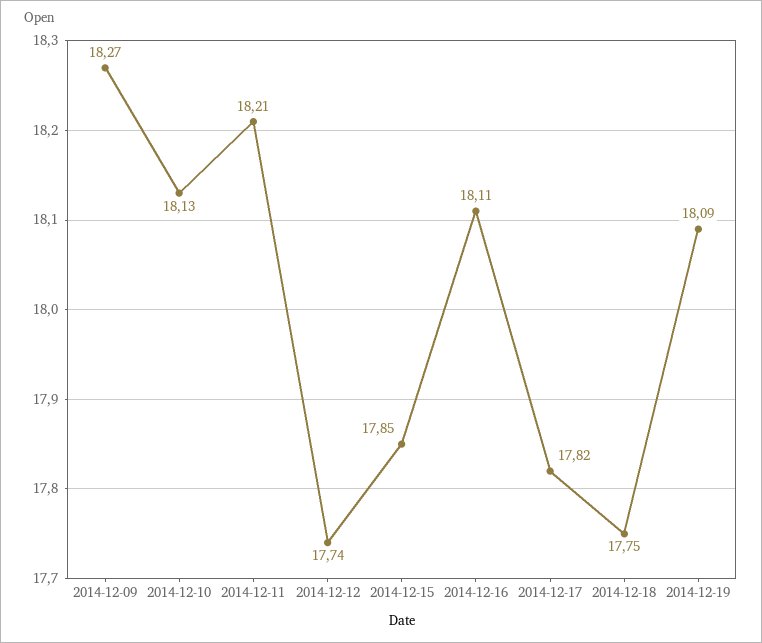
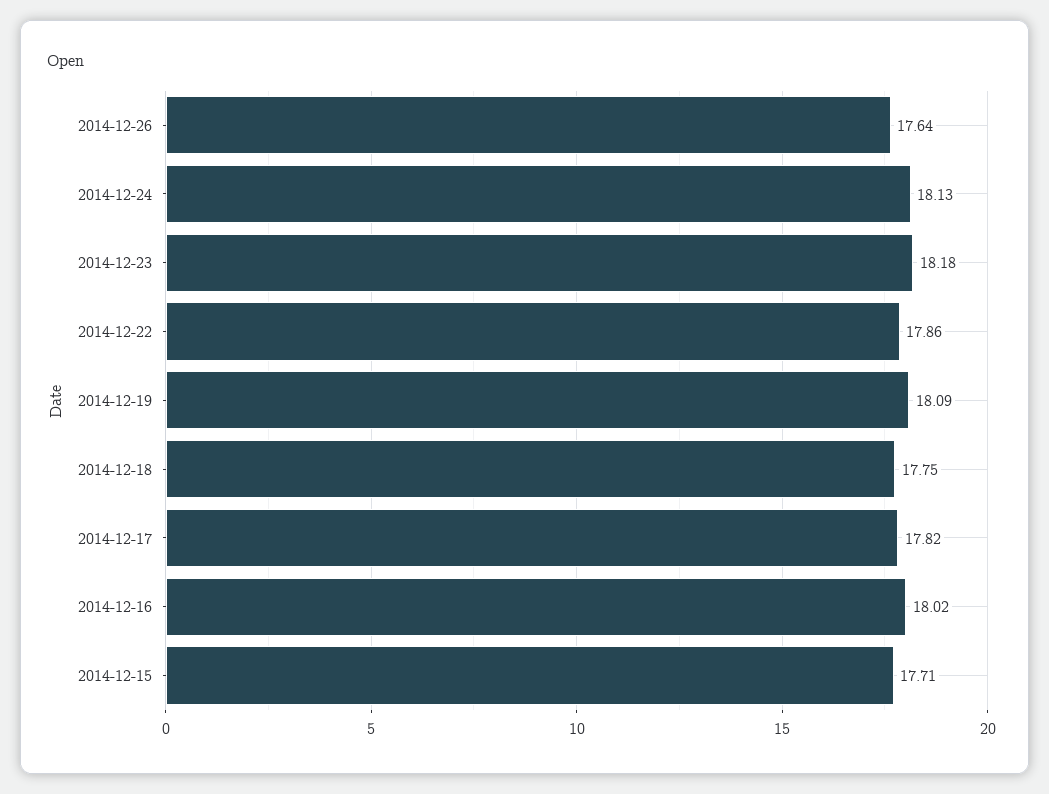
2014-12-09: 18.27 -> none
2014-12-10: 18.13 -> none
2014-12-11: 18.21 -> none
2014-12-12: 17.74 -> none
2014-12-15: 17.85 -> 17.71
2014-12-16: 18.11 -> 18.02
2014-12-26: none -> 17.64
2014-12-24: none -> 18.13
2014-12-23: none -> 18.18
2014-12-22: none -> 17.86

